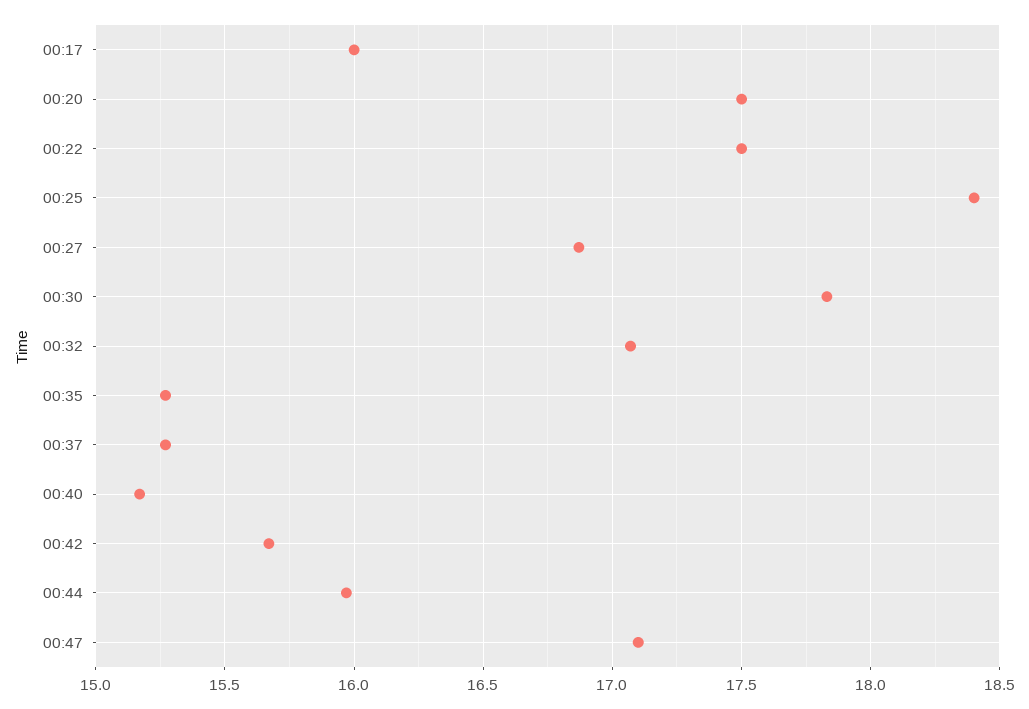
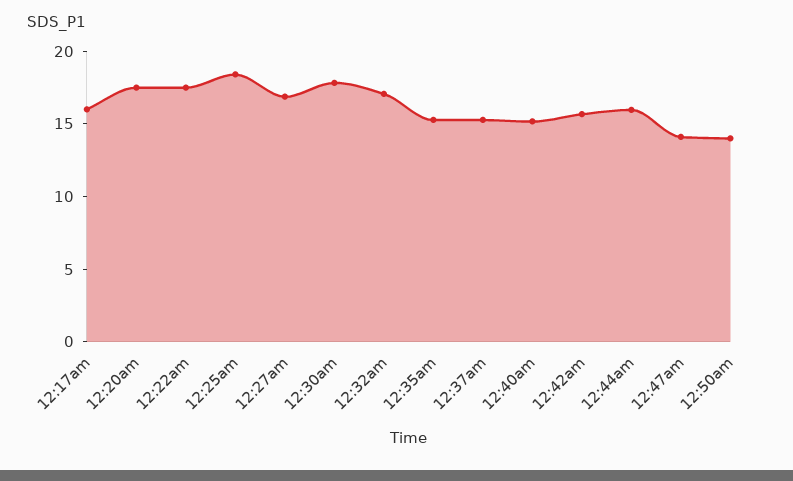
00:47: 17.1 -> 14
12:50am: none -> 14

